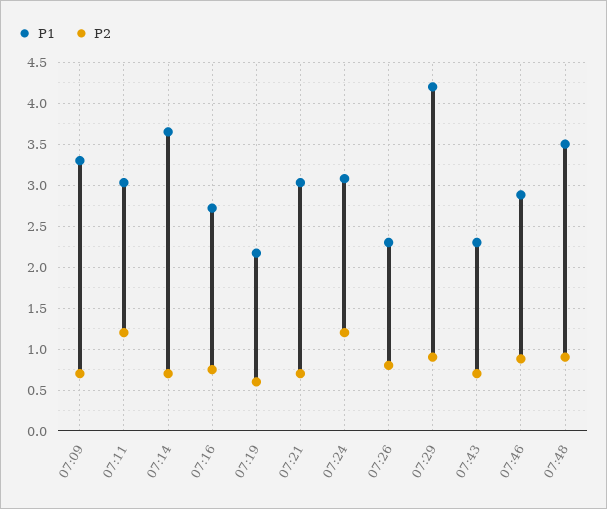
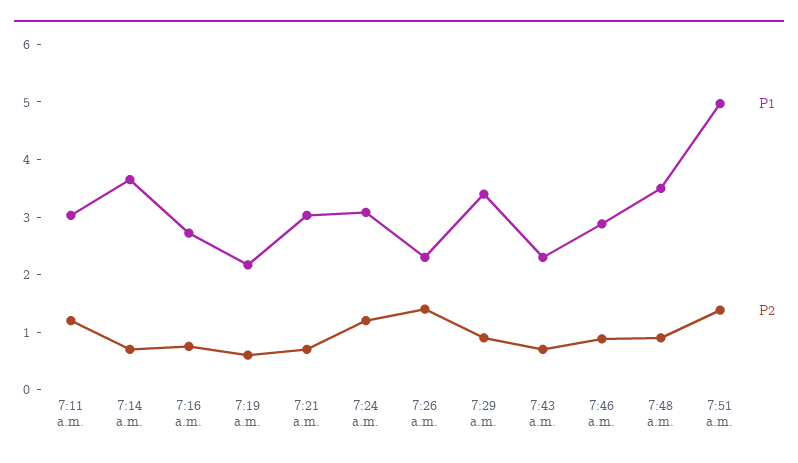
P1, 07:09: 3.3 -> none
P2, 07:09: 0.7 -> none
P2, 07:26: 0.8 -> 1.4
P1, 07:29: 4.2 -> 3.4
P1, 7:51 a.m.: none -> 5
P2, 7:51 a.m.: none -> 1.4

